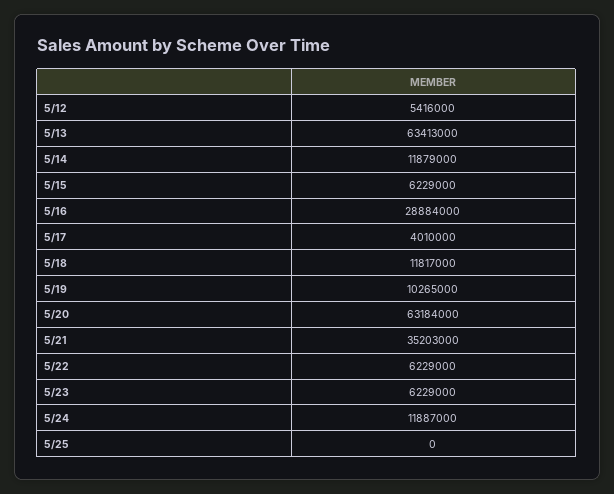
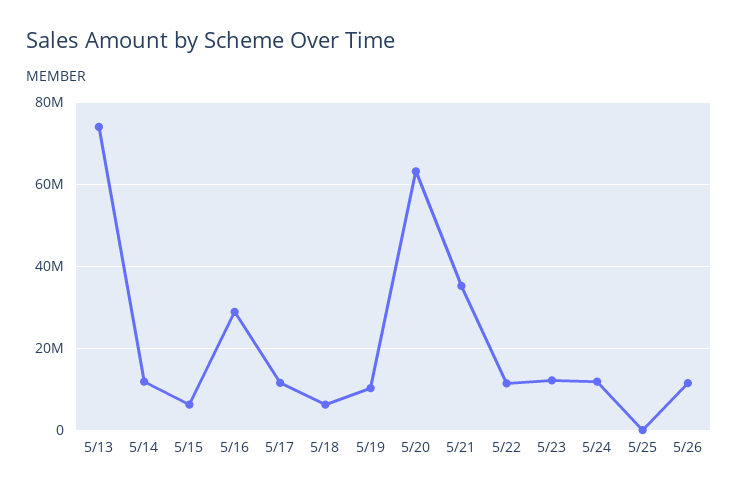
5/12: 5416000 -> none
5/13: 63413000 -> 74000000
5/17: 4010000 -> 12000000
5/18: 11817000 -> 6000000
5/22: 6229000 -> 12000000
5/23: 6229000 -> 12000000
5/26: none -> 12000000

